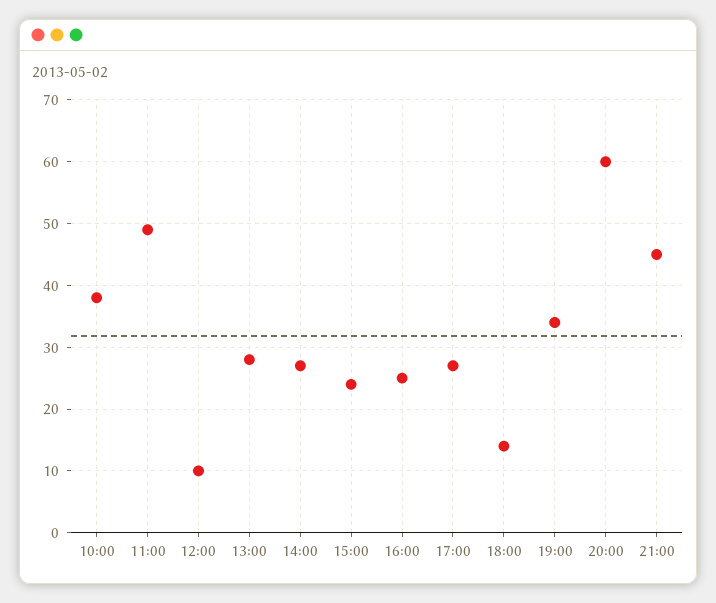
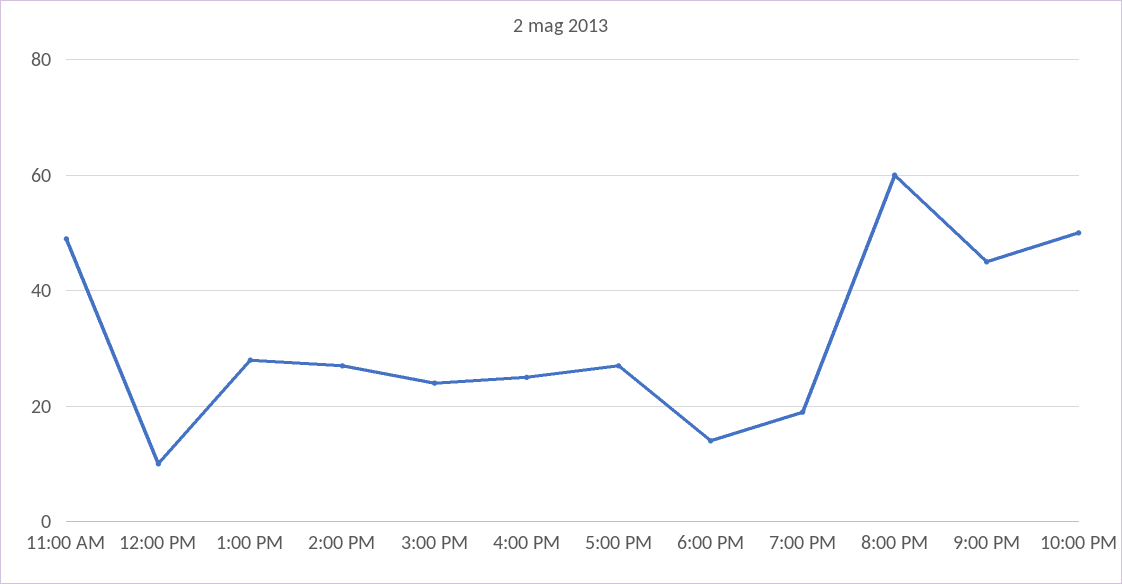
10:00: 38 -> none
19:00: 34 -> 20
10:00 PM: none -> 50

